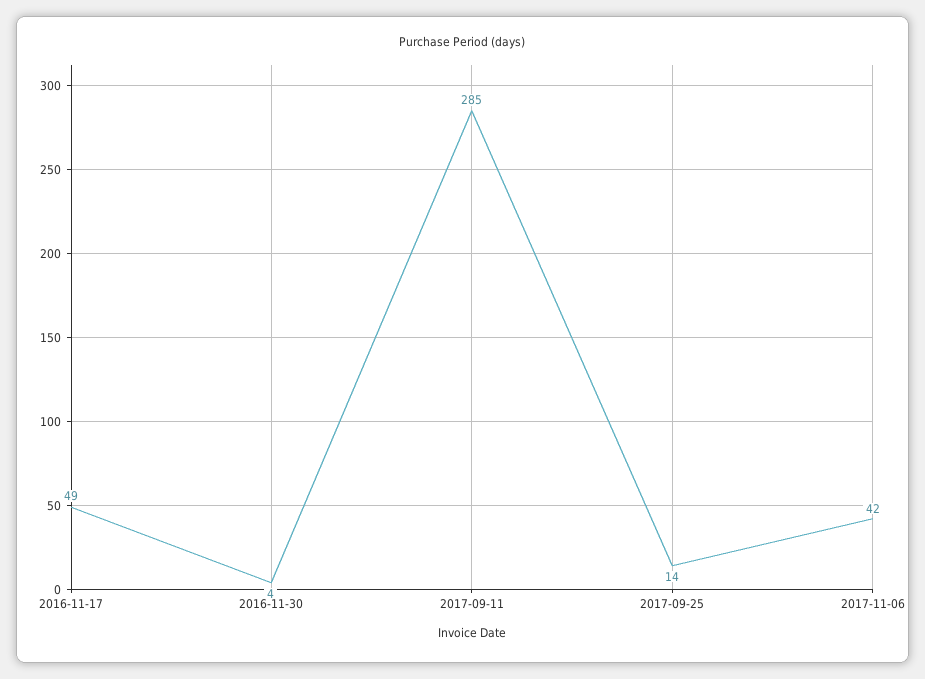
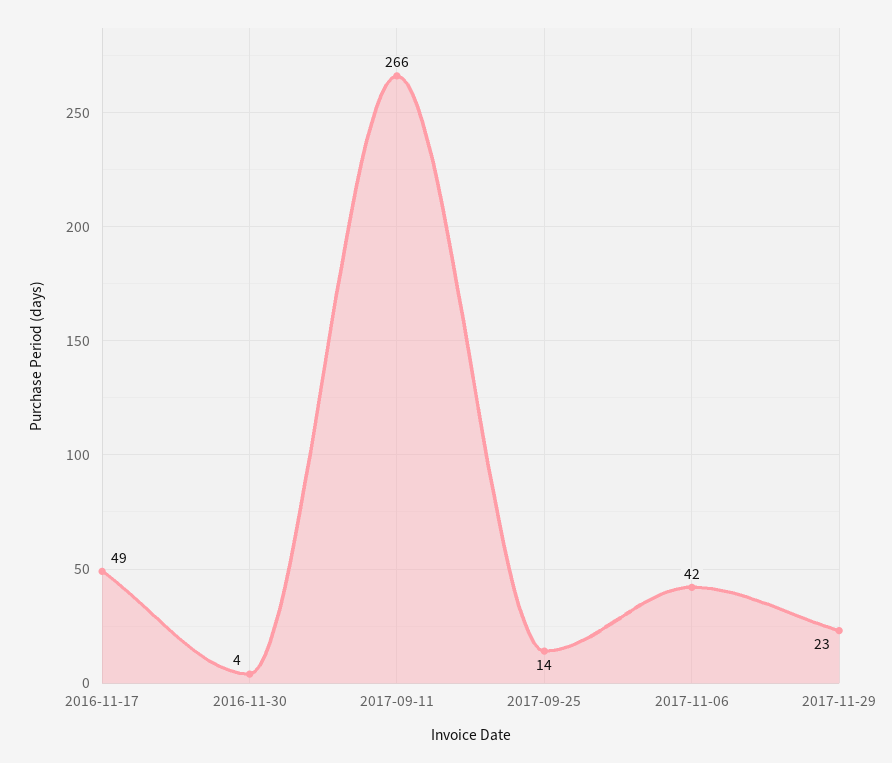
2017-09-11: 285 -> 266
2017-11-29: none -> 23

